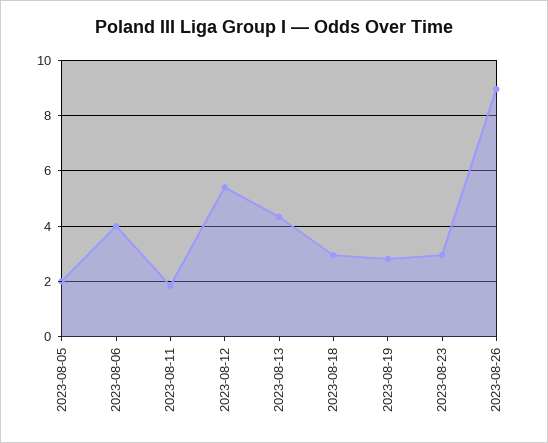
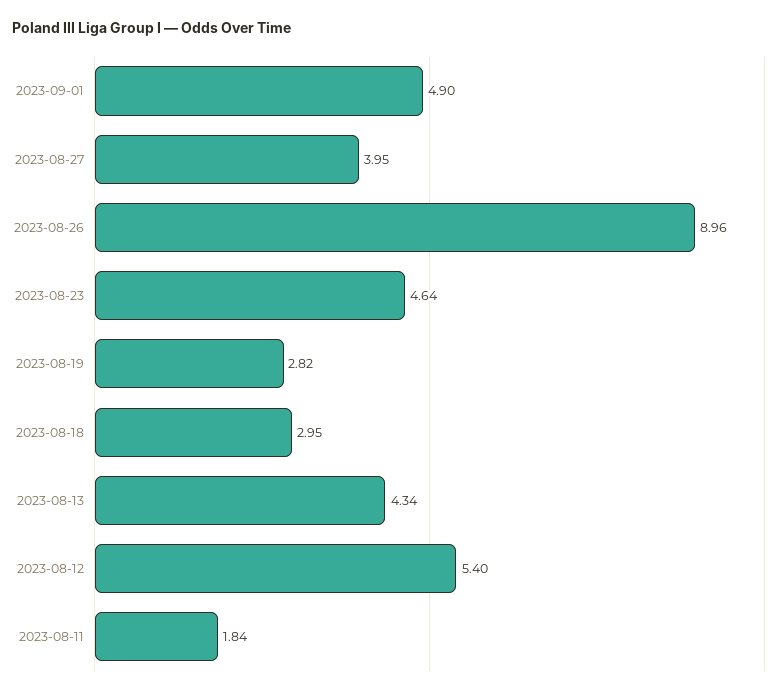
2023-08-05: 2 -> none
2023-08-06: 4 -> none
2023-08-23: 3 -> 4.64
2023-09-01: none -> 4.9
2023-08-27: none -> 3.95

